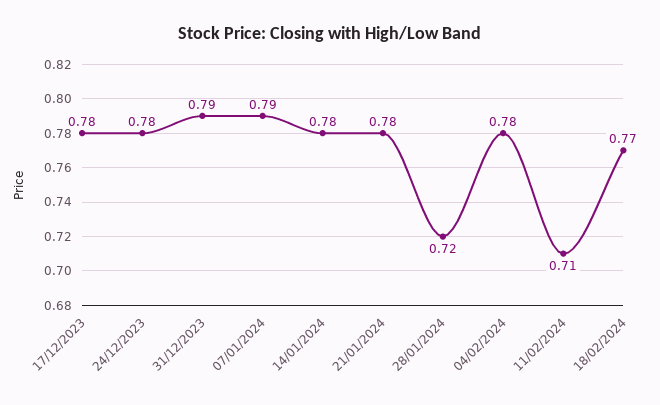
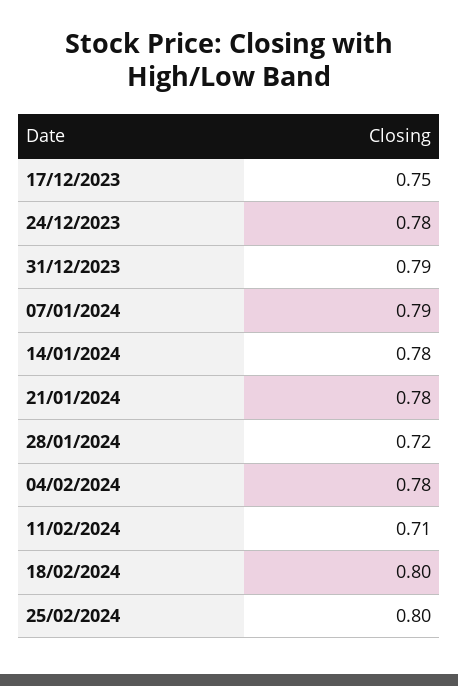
17/12/2023: 0.78 -> 0.75
18/02/2024: 0.77 -> 0.8
25/02/2024: none -> 0.8

